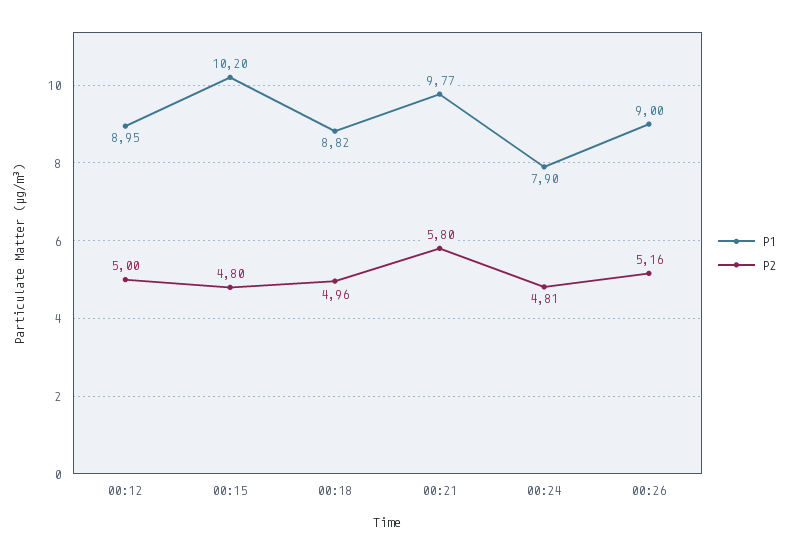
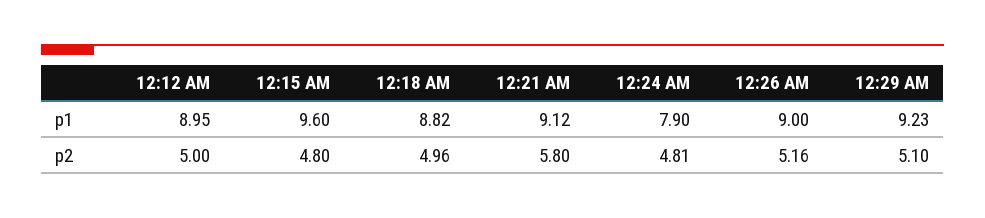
P1, 00:15: 10.2 -> 9.6
P1, 00:21: 9.77 -> 9.12
P1, 12:29 AM: none -> 9.23
P2, 12:29 AM: none -> 5.1

